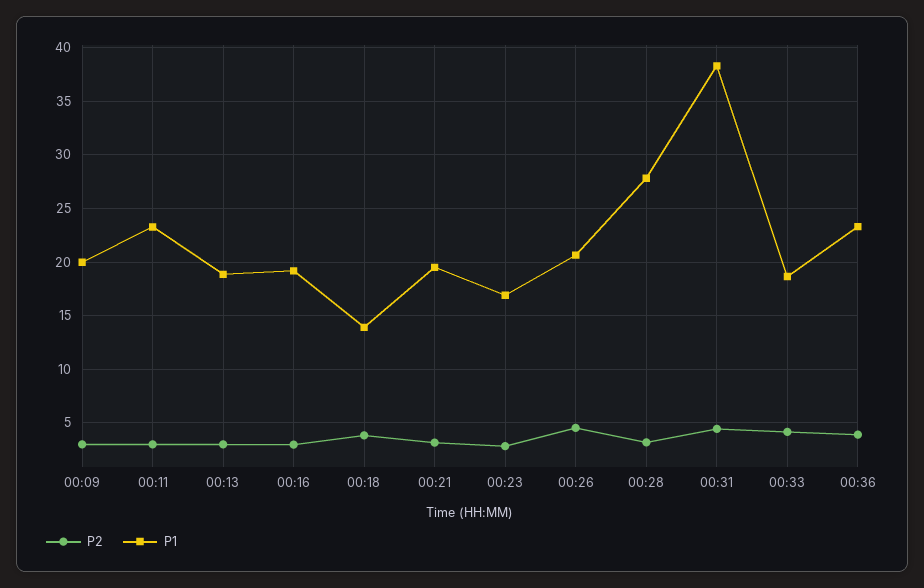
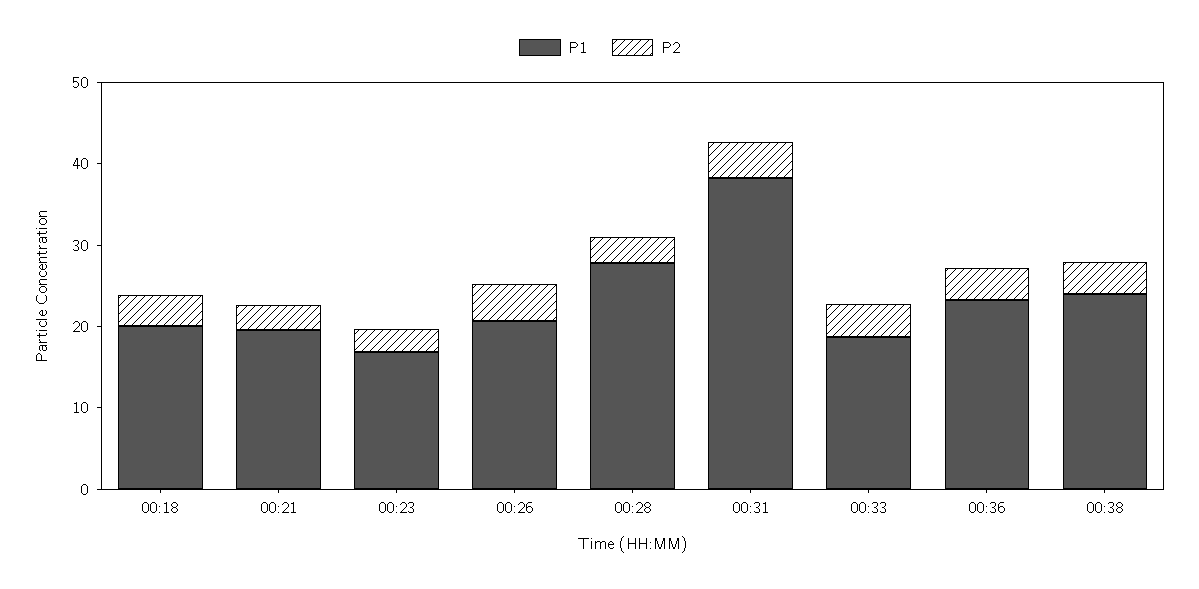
P2, 00:09: 3 -> none
P1, 00:09: 20 -> none
P2, 00:11: 3 -> none
P1, 00:11: 23 -> none
P2, 00:13: 3 -> none
P1, 00:13: 19 -> none
P2, 00:16: 3 -> none
P1, 00:16: 19 -> none
P1, 00:18: 14 -> 20
P1, 00:38: none -> 24
P2, 00:38: none -> 4

